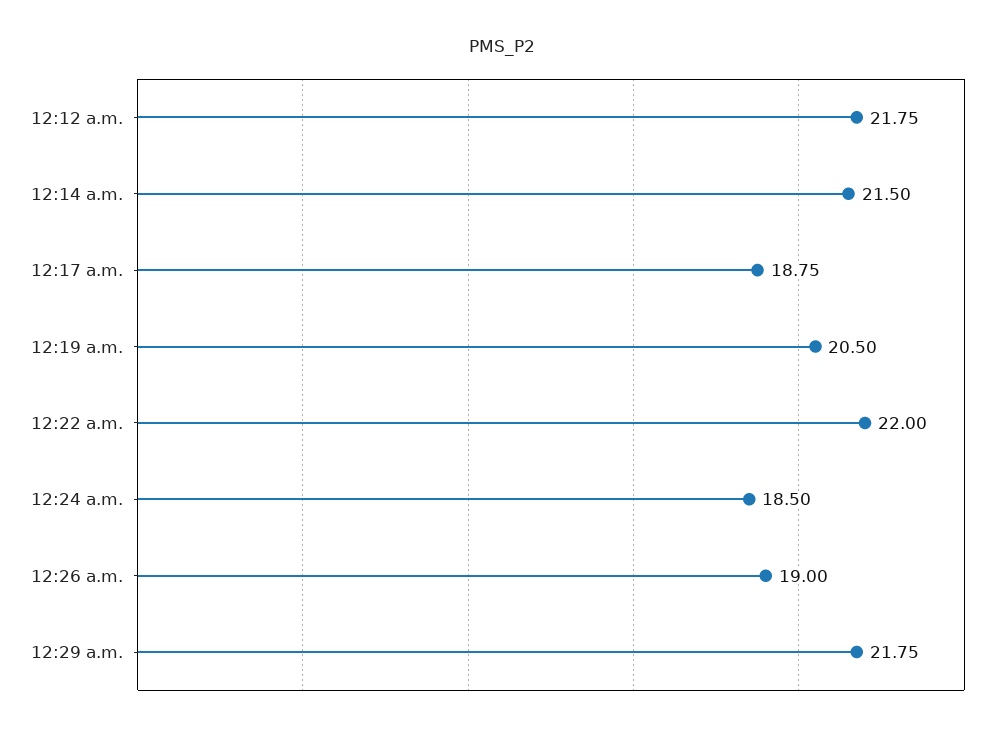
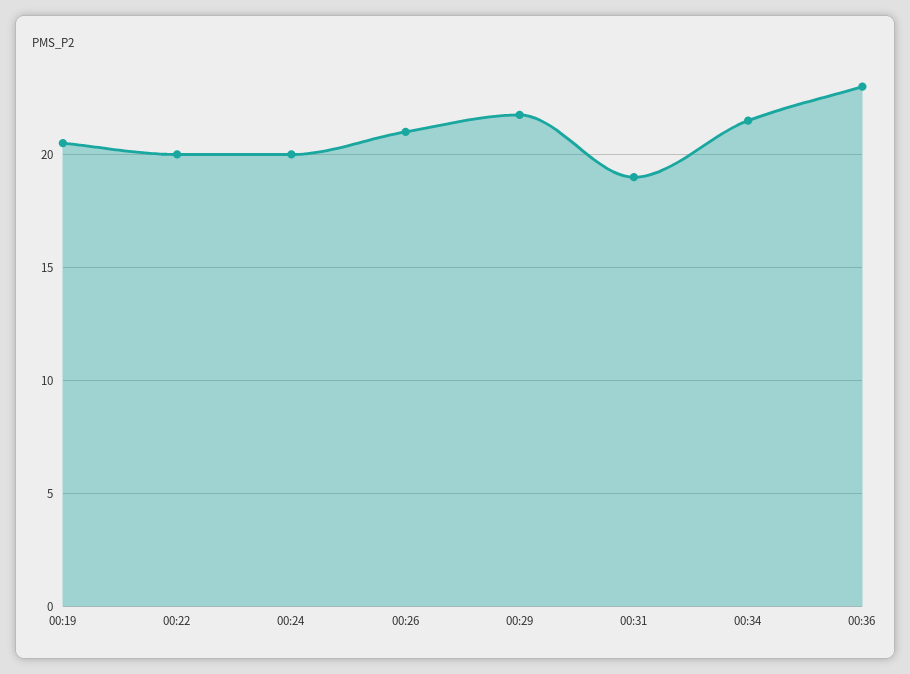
12:12 a.m.: 21.75 -> none
12:14 a.m.: 21.5 -> none
12:17 a.m.: 18.75 -> none
12:22 a.m.: 22 -> 20
12:24 a.m.: 18.5 -> 20
12:26 a.m.: 19 -> 21
00:31: none -> 19
00:34: none -> 21.5
00:36: none -> 23

